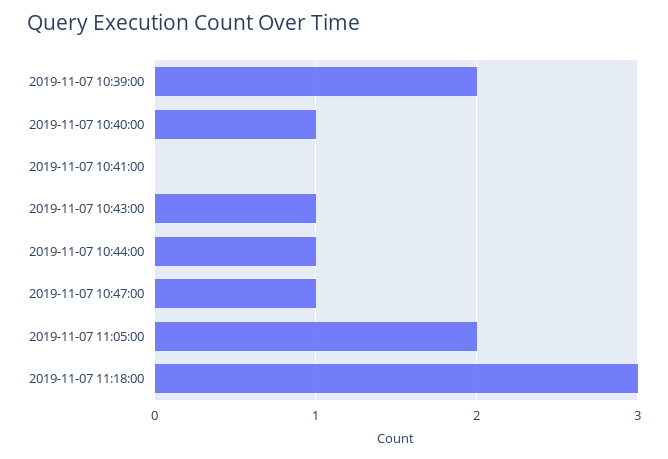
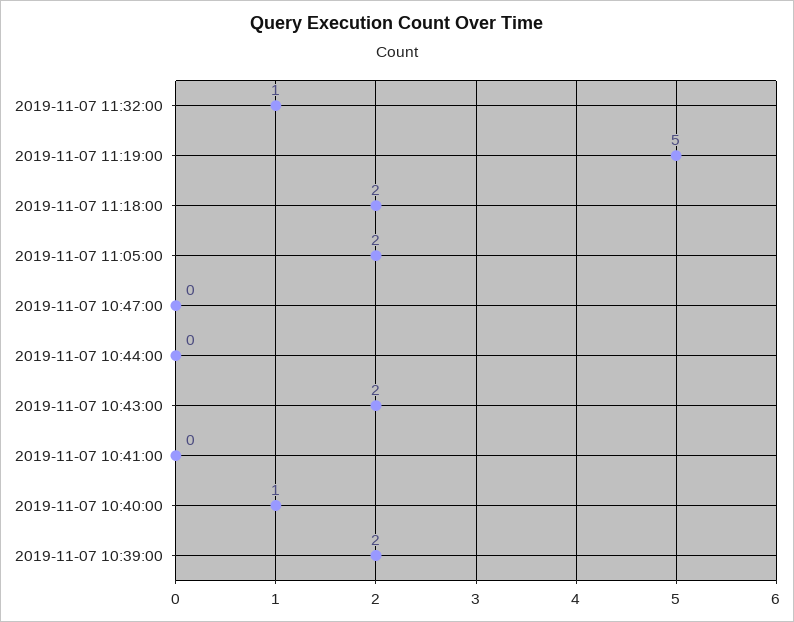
2019-11-07 10:43:00: 1 -> 2
2019-11-07 10:44:00: 1 -> 0
2019-11-07 10:47:00: 1 -> 0
2019-11-07 11:18:00: 3 -> 2
2019-11-07 11:32:00: none -> 1
2019-11-07 11:19:00: none -> 5

